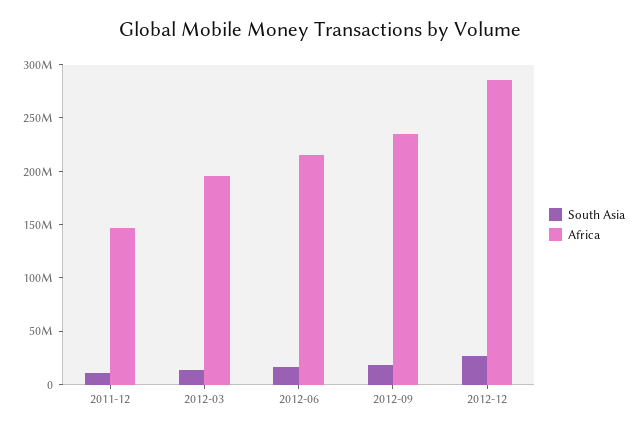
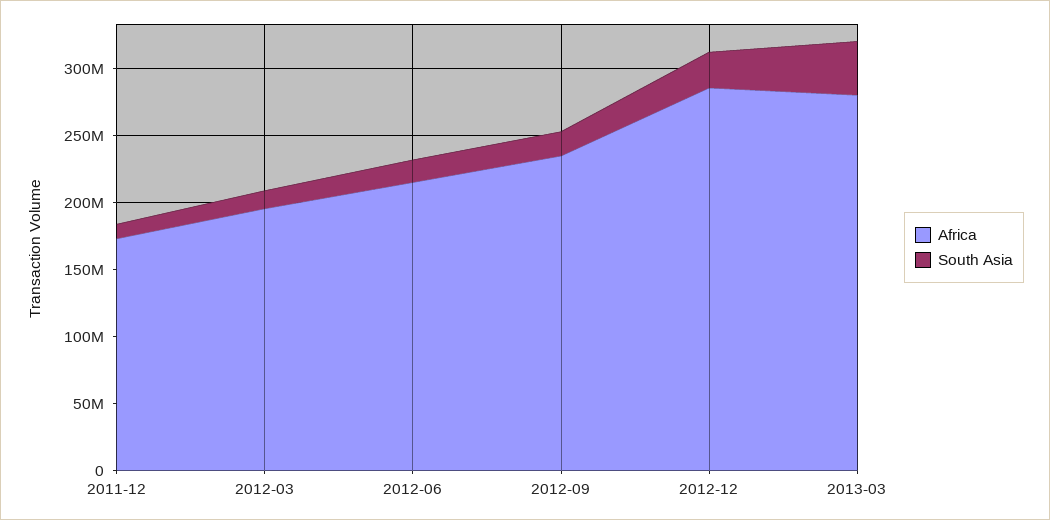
Africa, 2011-12: 150000000 -> 170000000
Africa, 2013-03: none -> 280000000
South Asia, 2013-03: none -> 40000000

